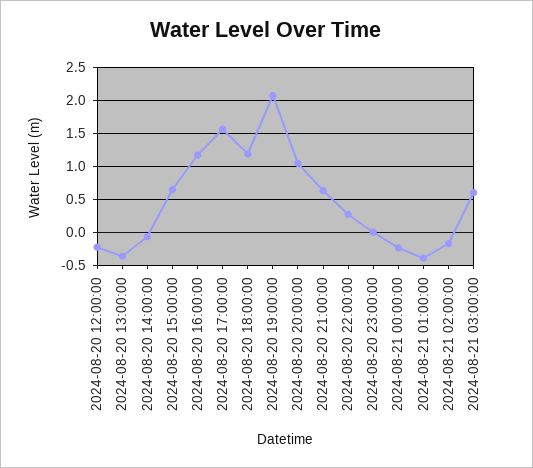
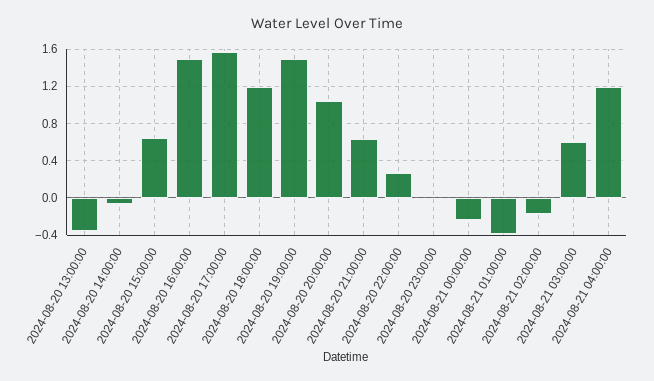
2024-08-20 12:00:00: -0.2 -> none
2024-08-20 16:00:00: 1.2 -> 1.5
2024-08-20 19:00:00: 2.1 -> 1.5
2024-08-21 04:00:00: none -> 1.2

